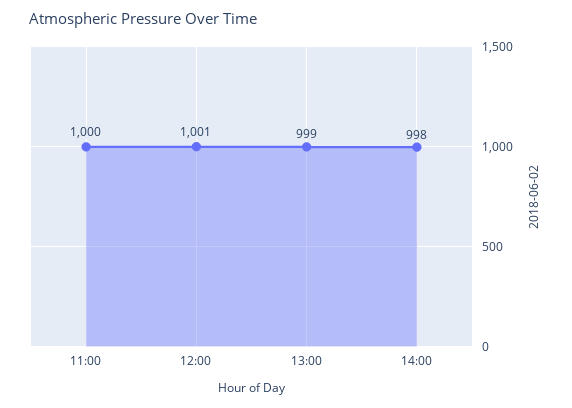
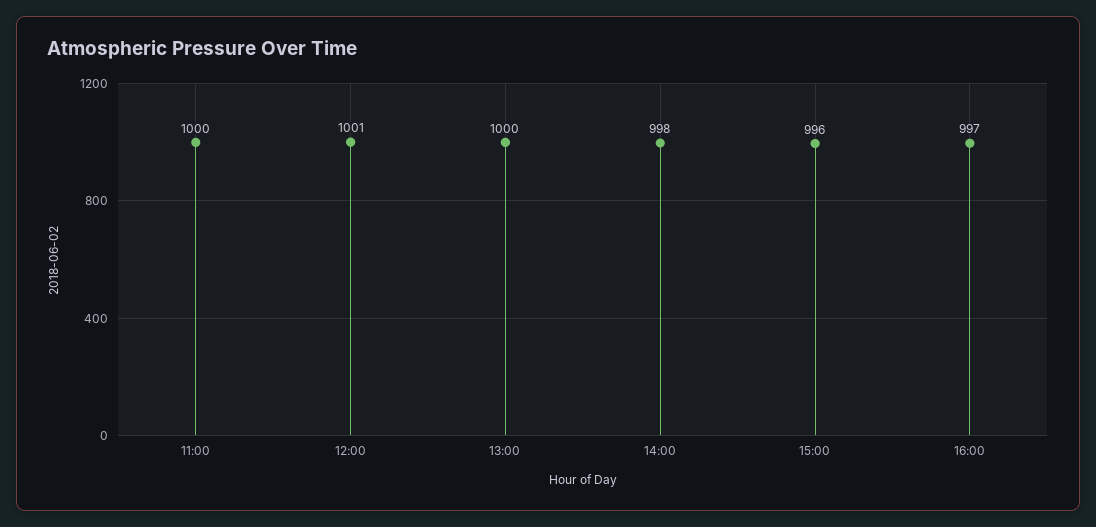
13:00: 999 -> 1000
15:00: none -> 996
16:00: none -> 997

